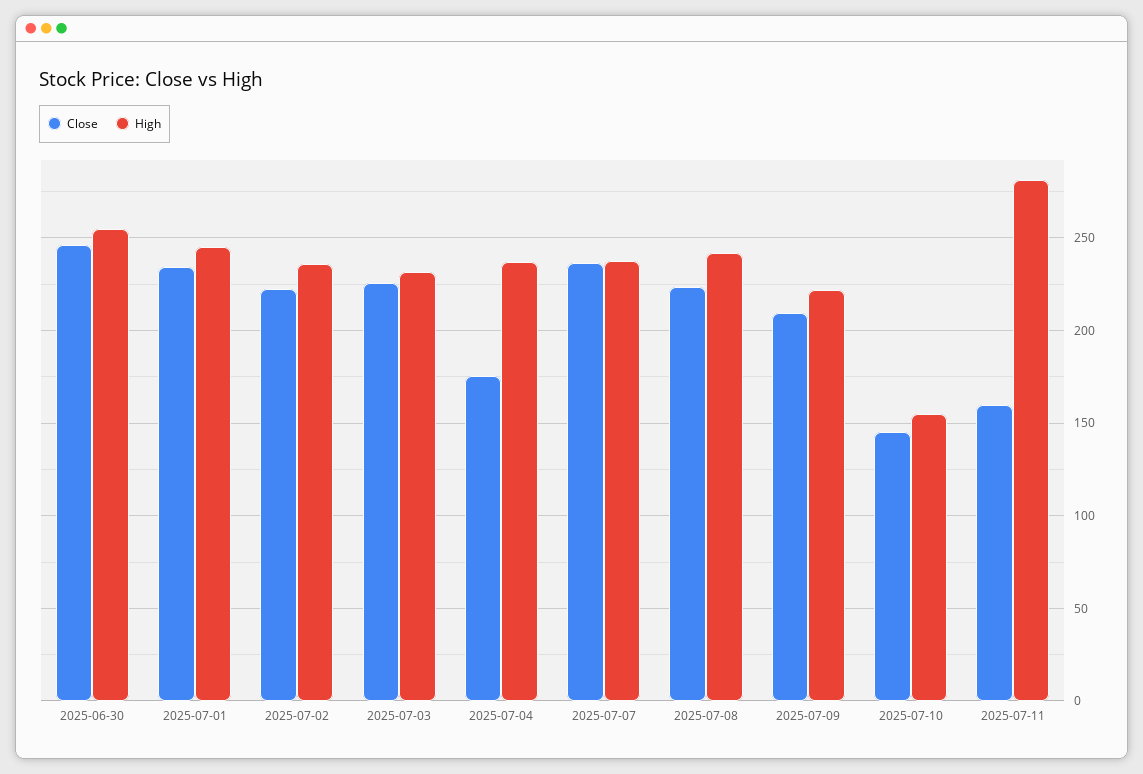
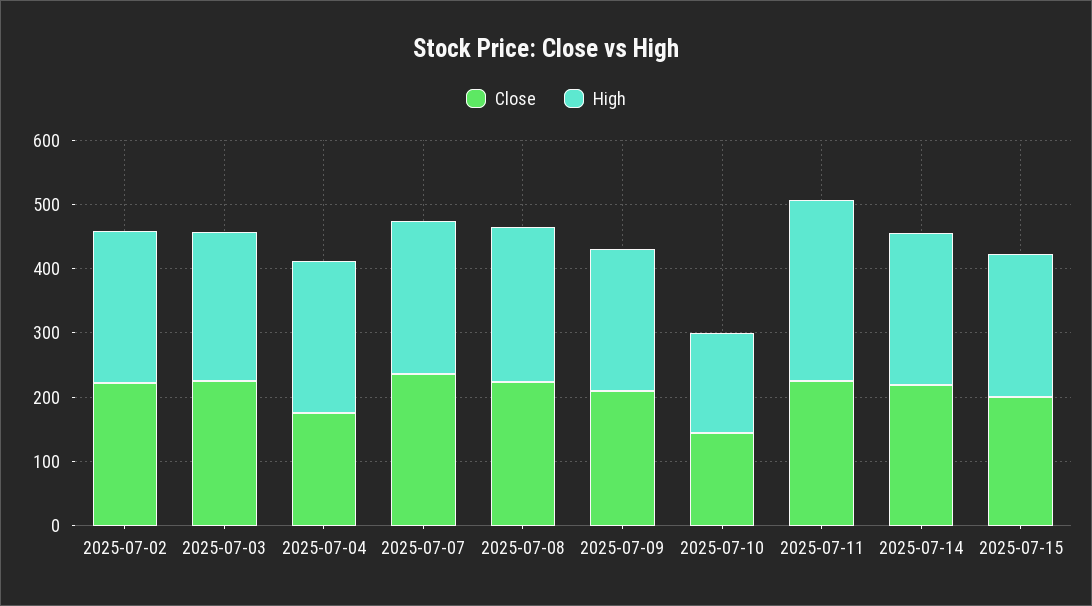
Close, 2025-06-30: 245 -> none
High, 2025-06-30: 255 -> none
Close, 2025-07-01: 235 -> none
High, 2025-07-01: 245 -> none
Close, 2025-07-11: 160 -> 220
Close, 2025-07-14: none -> 220
High, 2025-07-14: none -> 240
Close, 2025-07-15: none -> 200
High, 2025-07-15: none -> 220

